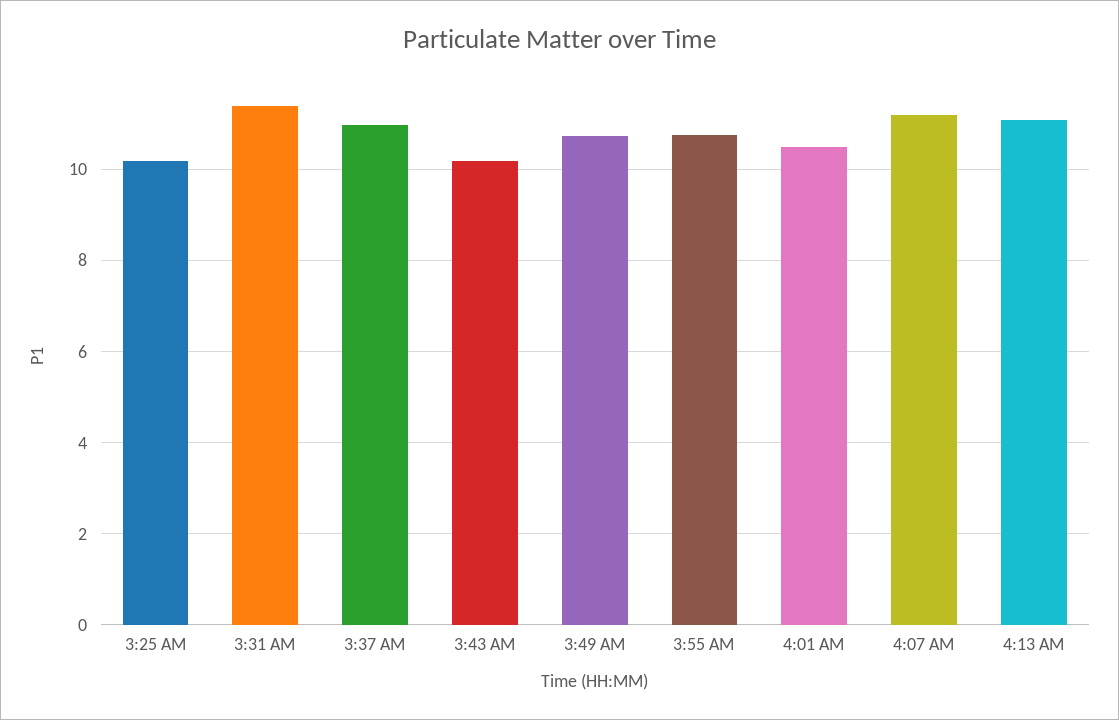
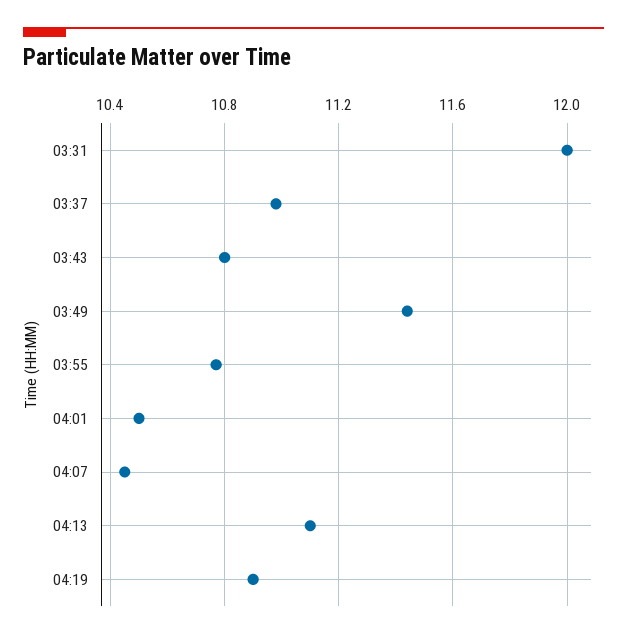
3:25 AM: 10.2 -> none
3:31 AM: 11.4 -> 12
3:43 AM: 10.2 -> 10.8
3:49 AM: 10.8 -> 11.45
4:07 AM: 11.2 -> 10.45
04:19: none -> 10.9

